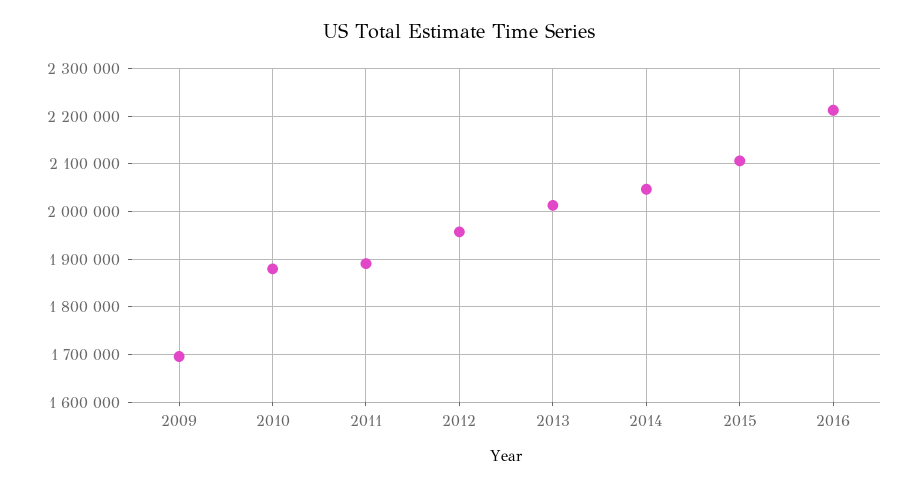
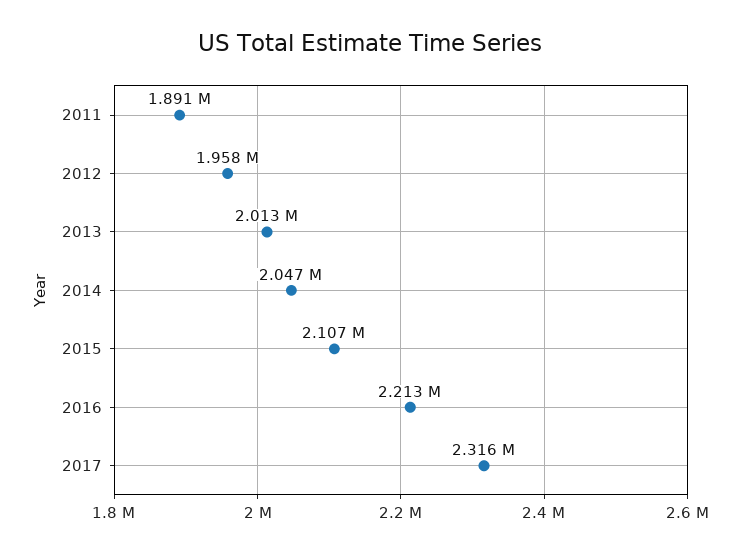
2009: 1700000 -> none
2010: 1880000 -> none
2017: none -> 2316000

